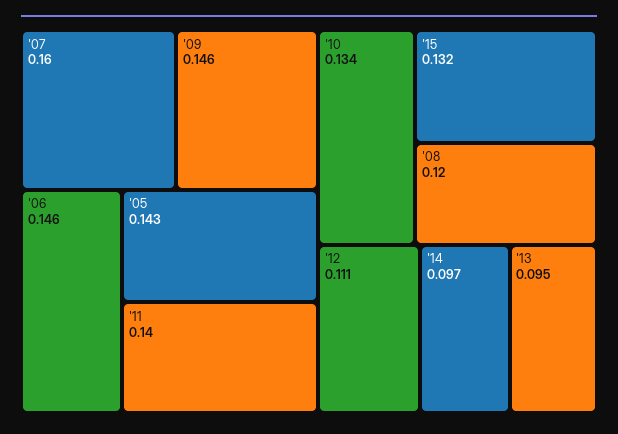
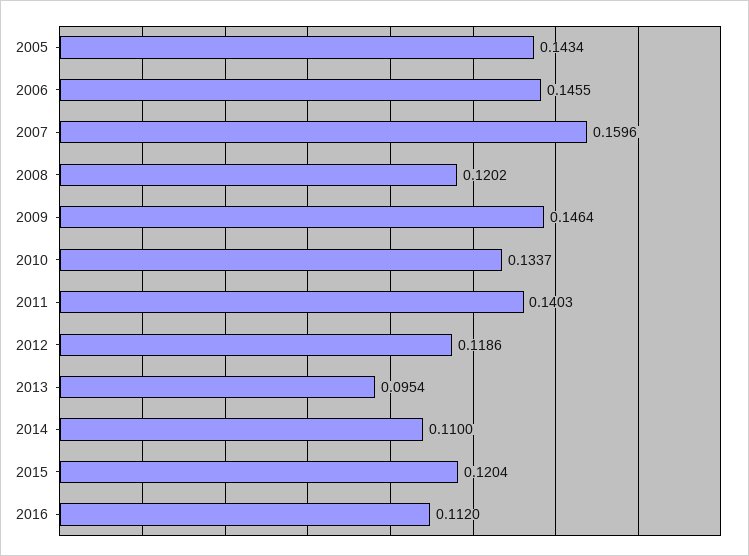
'15: 0.132 -> 0.1204
'12: 0.111 -> 0.1186
'14: 0.097 -> 0.11
2016: none -> 0.112

